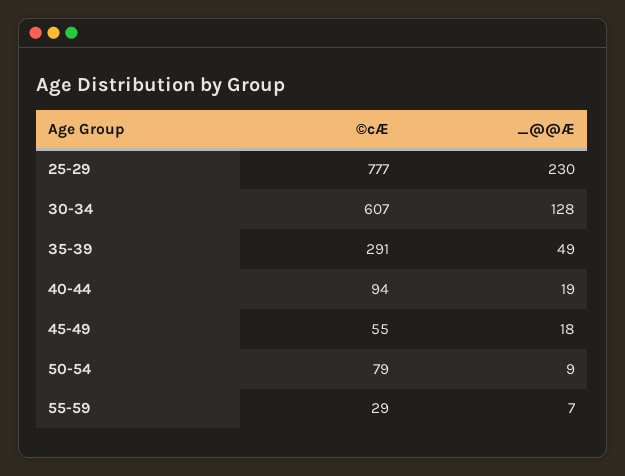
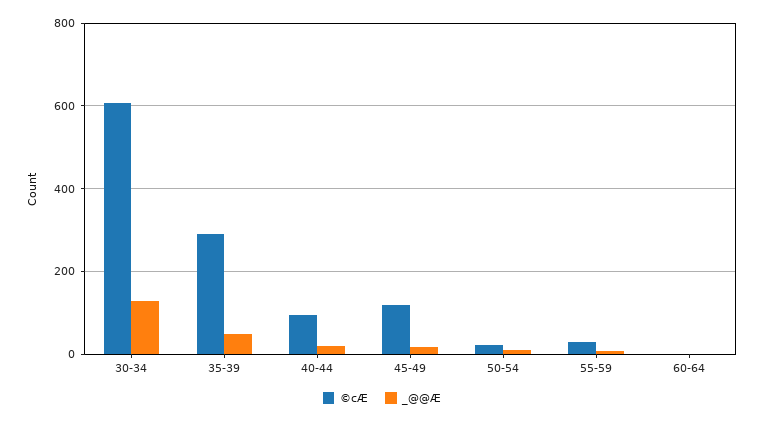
©cÆ, 25-29: 777 -> none
_@@Æ, 25-29: 230 -> none
©cÆ, 45-49: 55 -> 120
©cÆ, 50-54: 79 -> 20
©cÆ, 60-64: none -> 0
_@@Æ, 60-64: none -> 0

